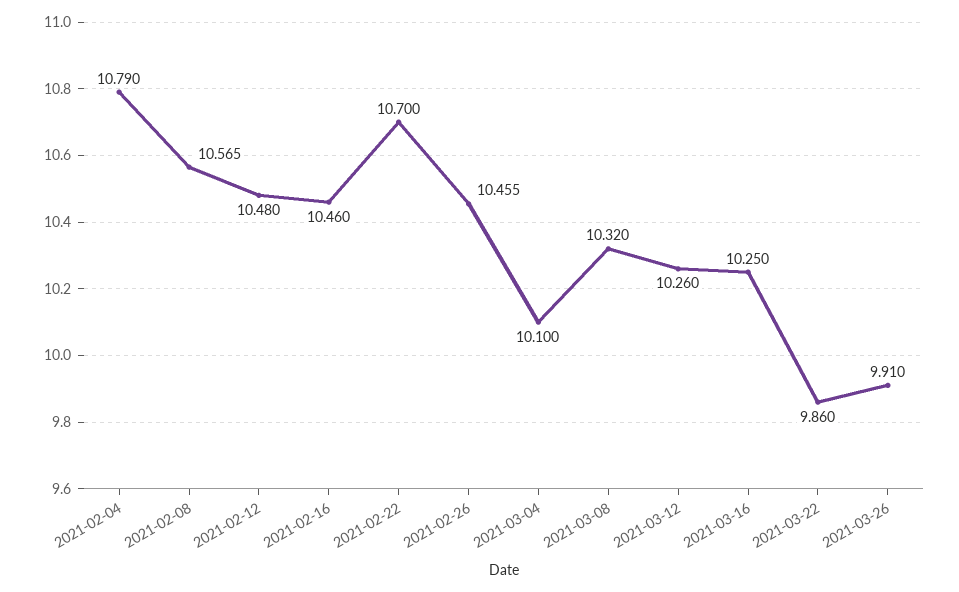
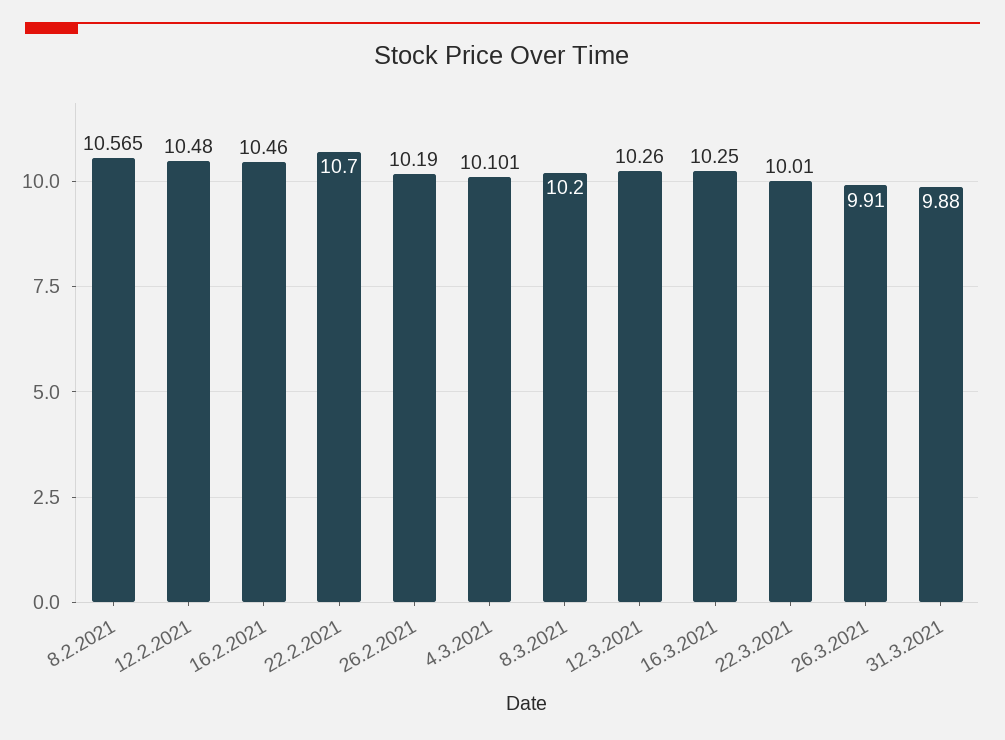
2021-02-04: 10.79 -> none
2021-02-26: 10.455 -> 10.19
2021-03-04: 10.1 -> 10.101
2021-03-08: 10.32 -> 10.2
2021-03-22: 9.86 -> 10.01
31.3.2021: none -> 9.88

